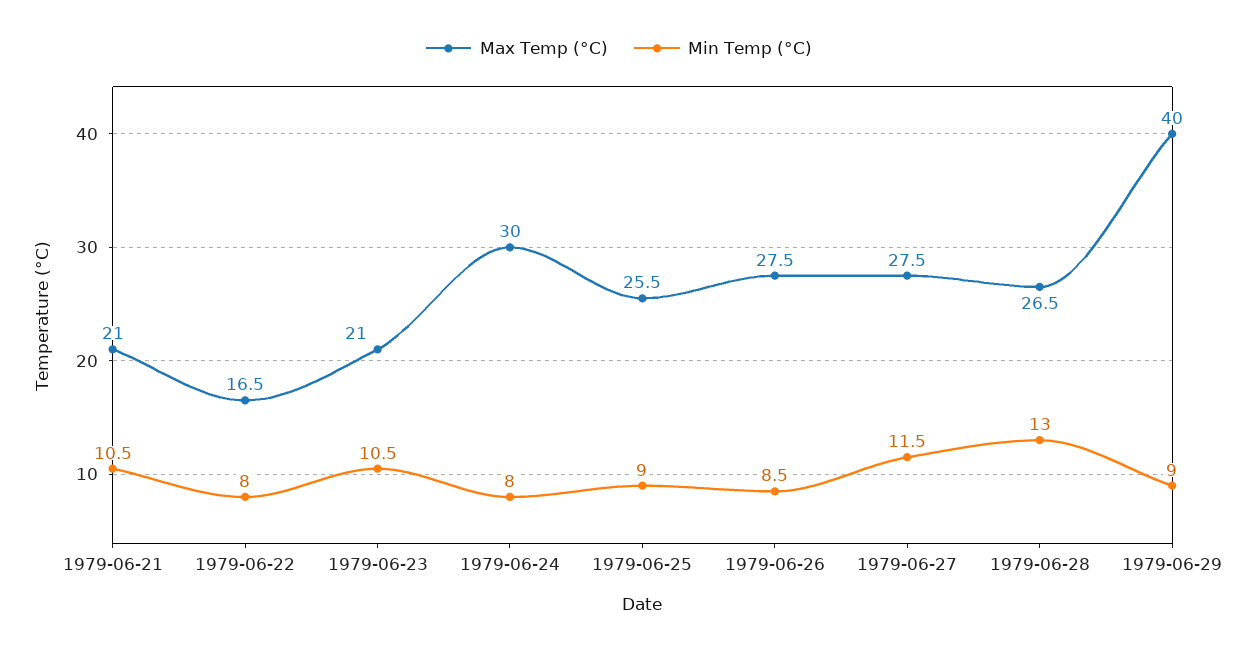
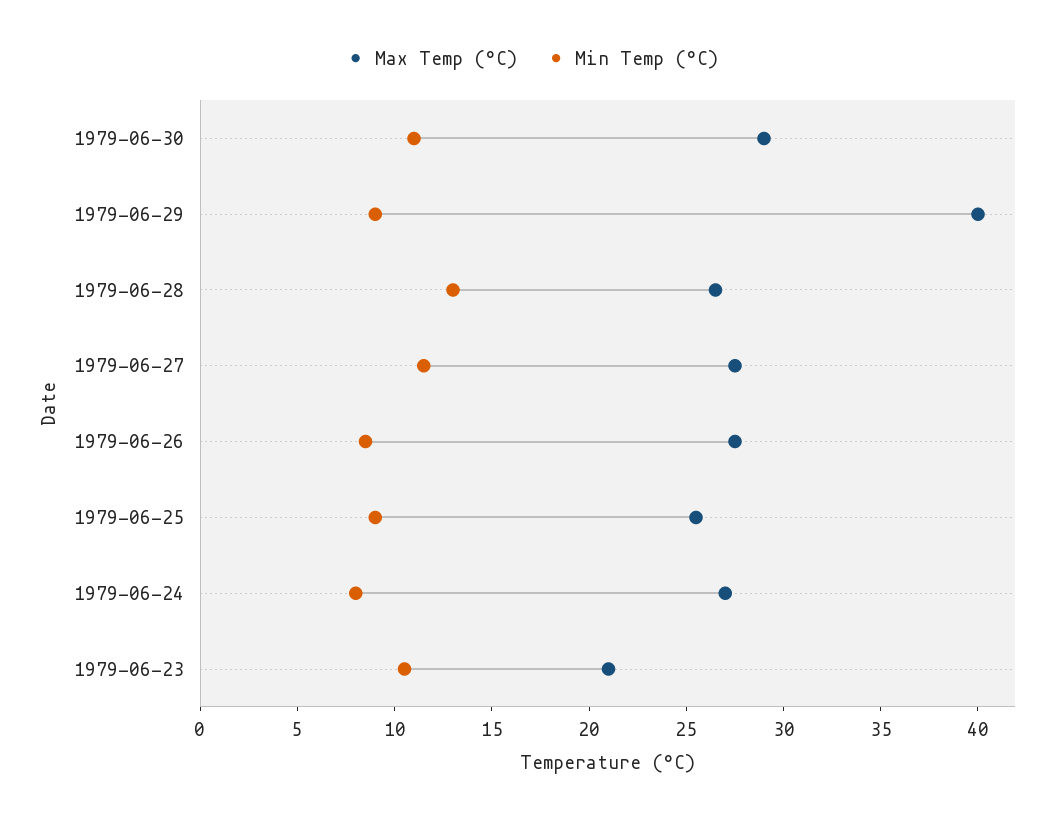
Max Temp (°C), 1979-06-21: 21 -> none
Min Temp (°C), 1979-06-21: 10.5 -> none
Max Temp (°C), 1979-06-22: 16.5 -> none
Min Temp (°C), 1979-06-22: 8 -> none
Max Temp (°C), 1979-06-24: 30 -> 27
Max Temp (°C), 1979-06-30: none -> 29
Min Temp (°C), 1979-06-30: none -> 11

